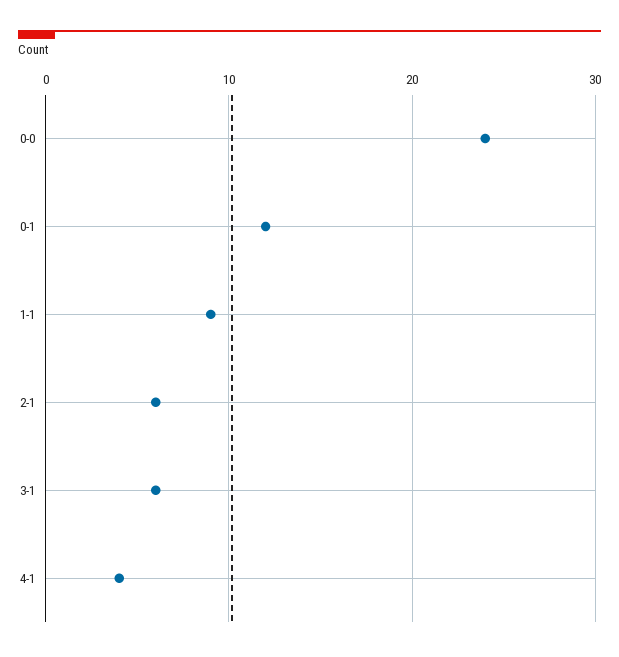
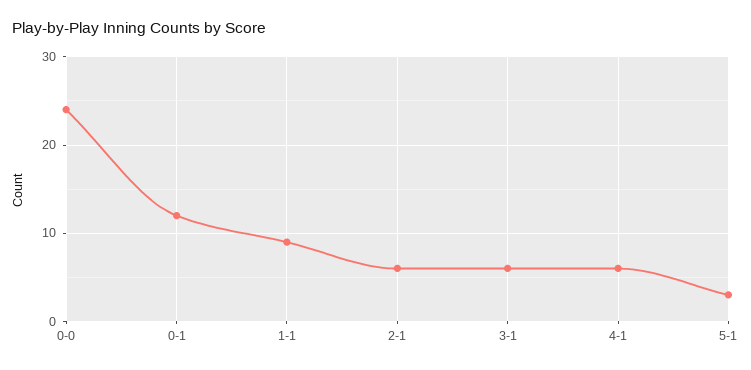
4-1: 4 -> 6
5-1: none -> 3

